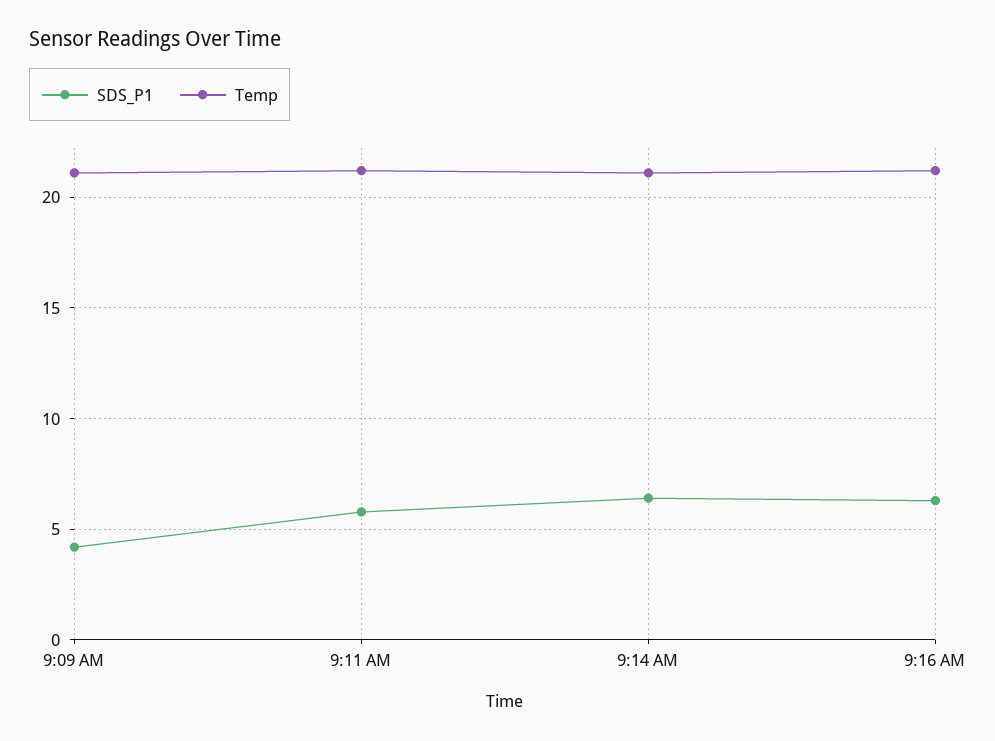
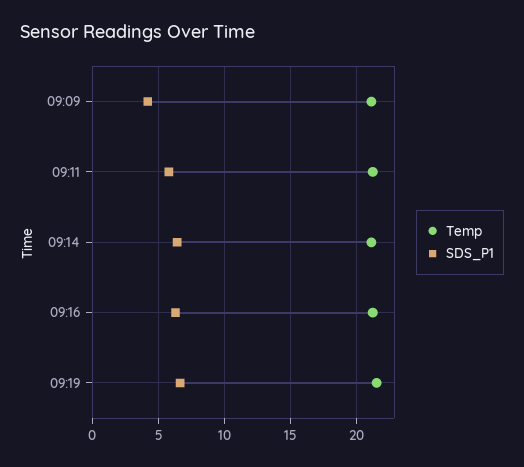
Temp, 09:19: none -> 21.5
SDS_P1, 09:19: none -> 6.5

